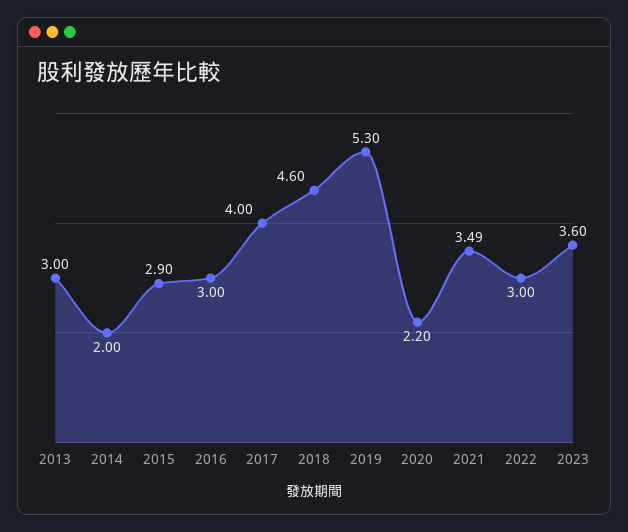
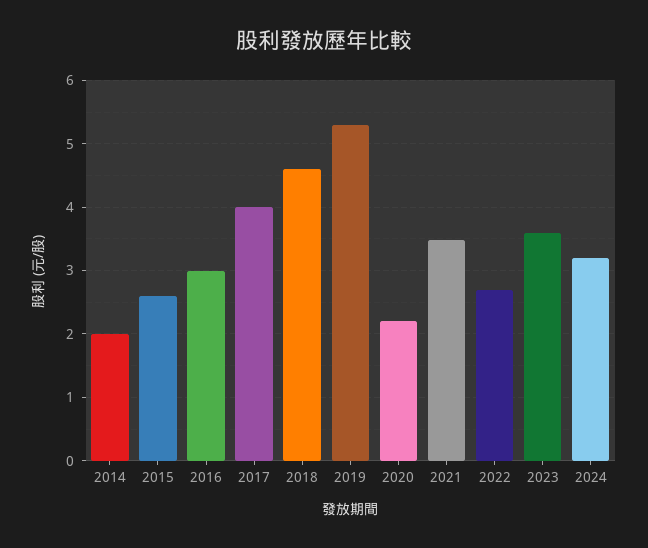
2013: 3 -> none
2015: 2.9 -> 2.6
2022: 3 -> 2.7
2024: none -> 3.2

